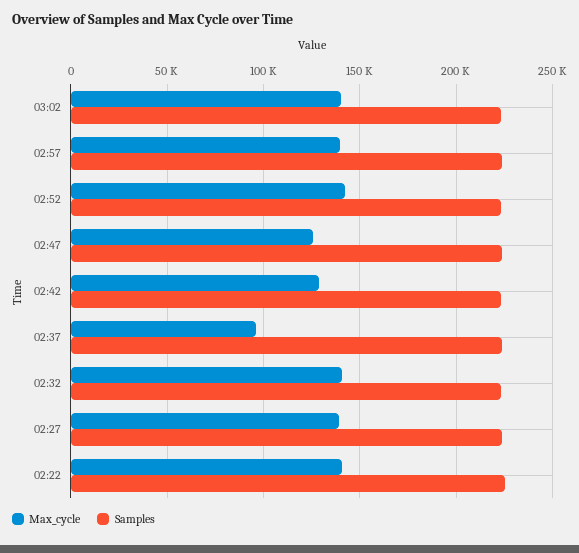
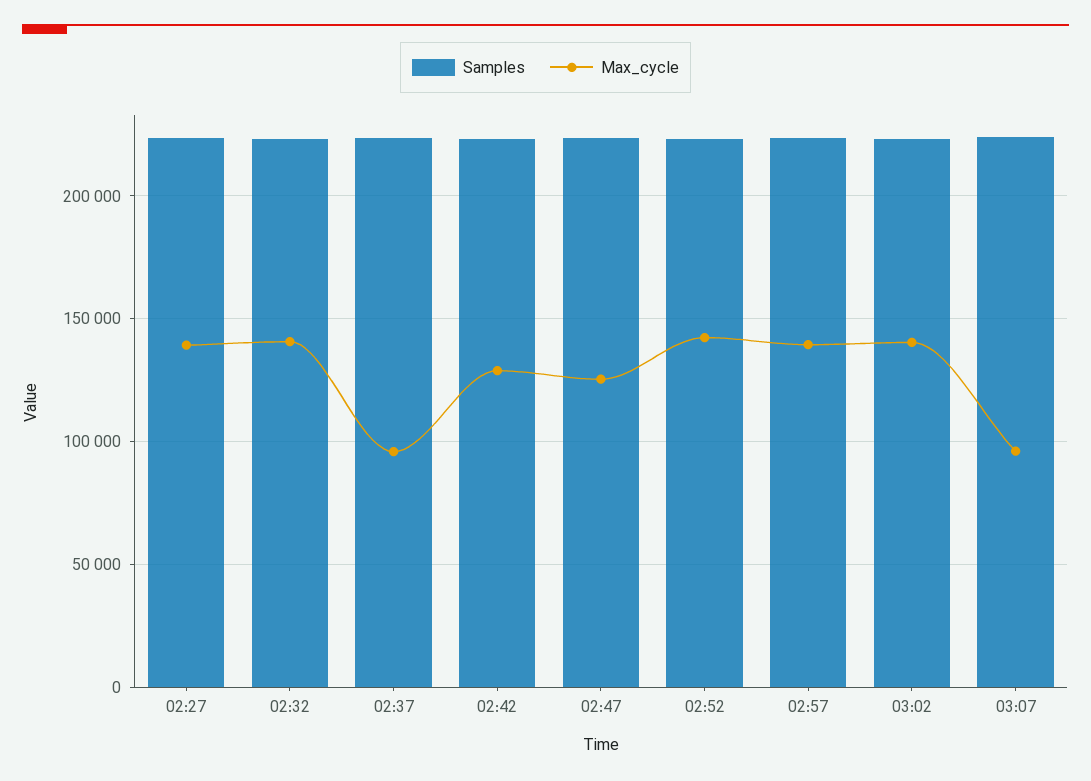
Max_cycle, 02:22: 140000 -> none
Samples, 02:22: 225000 -> none
Samples, 03:07: none -> 225000
Max_cycle, 03:07: none -> 95000

